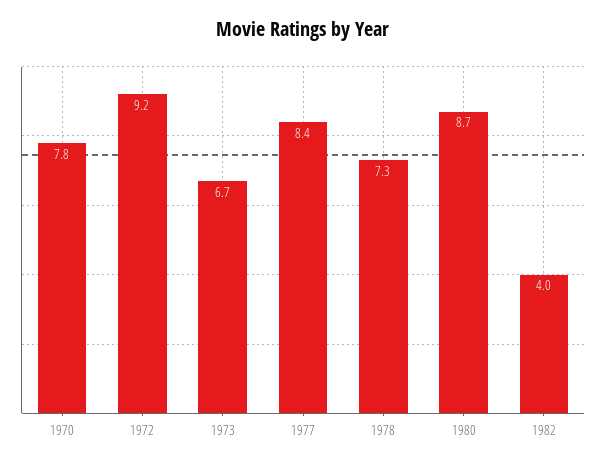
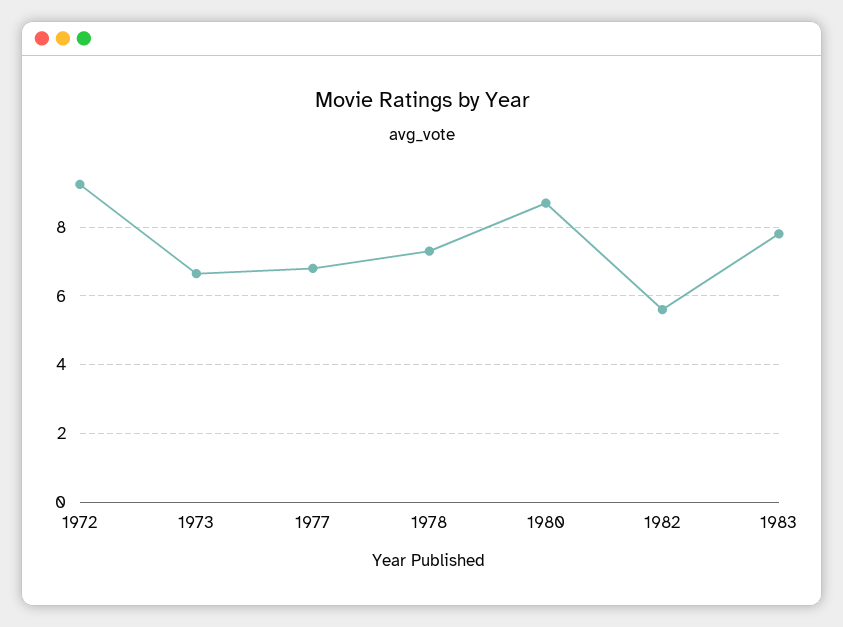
1970: 7.8 -> none
1977: 8.4 -> 6.8
1982: 4 -> 5.6
1983: none -> 7.8

